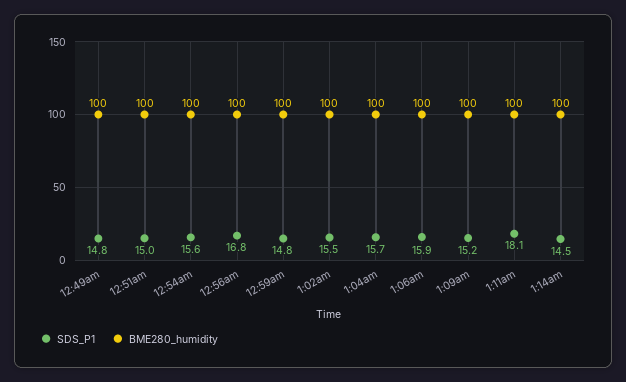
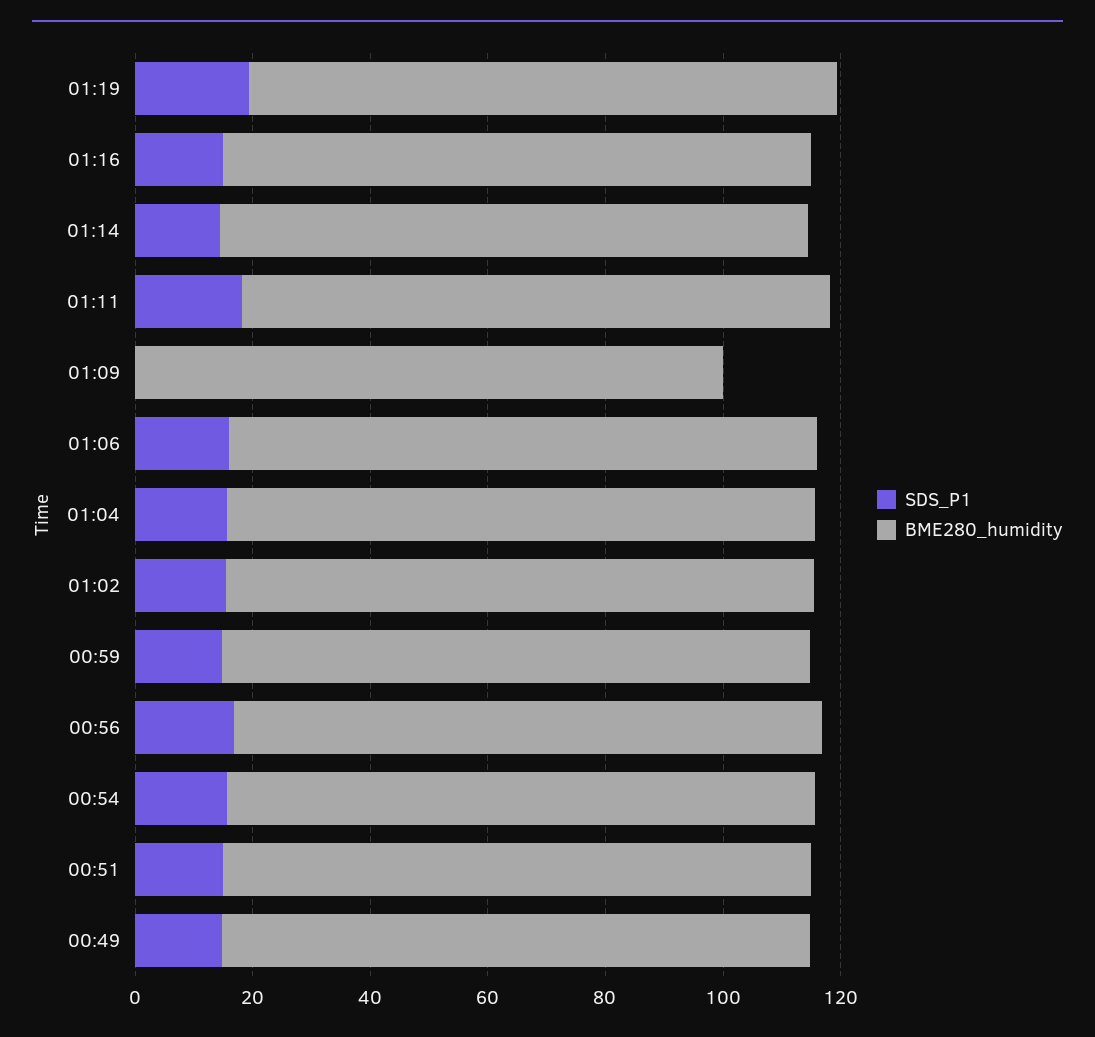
SDS_P1, 1:09am: 15.2 -> 0
SDS_P1, 01:19: none -> 20
BME280_humidity, 01:19: none -> 100
SDS_P1, 01:16: none -> 15
BME280_humidity, 01:16: none -> 100

